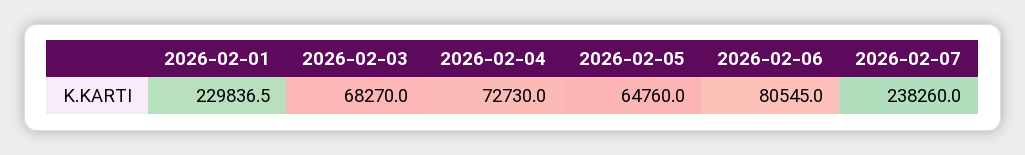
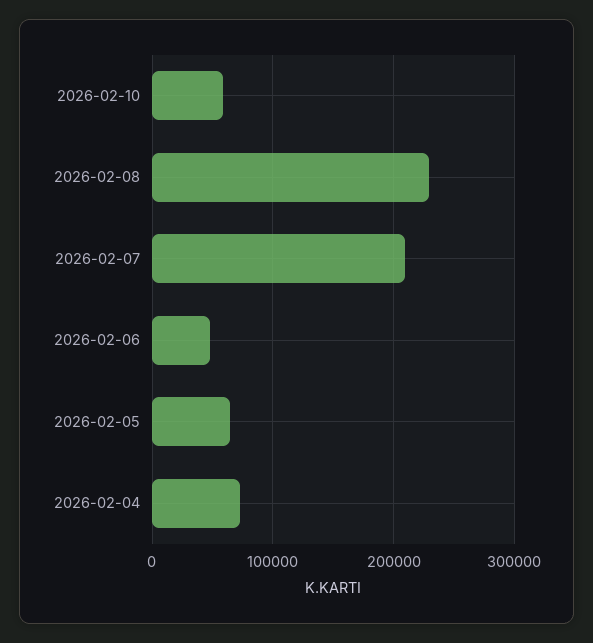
2026-02-01: 229836.5 -> none
2026-02-03: 68270 -> none
2026-02-06: 80545 -> 50000
2026-02-07: 238260 -> 210000
2026-02-10: none -> 60000
2026-02-08: none -> 230000

